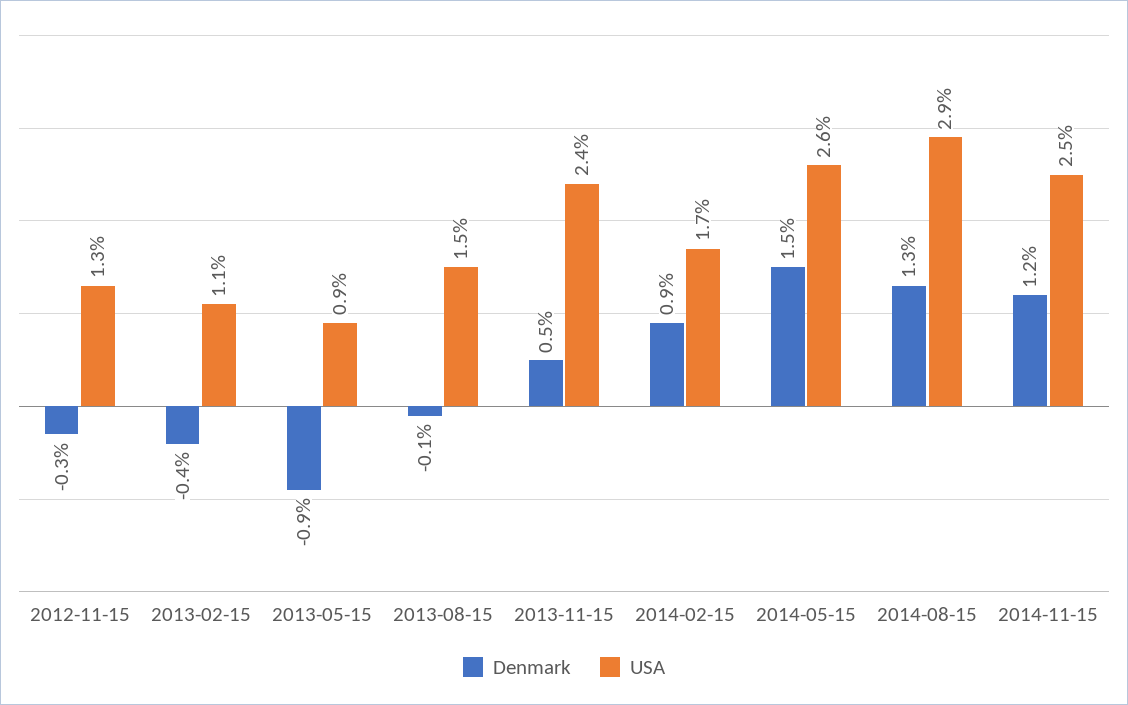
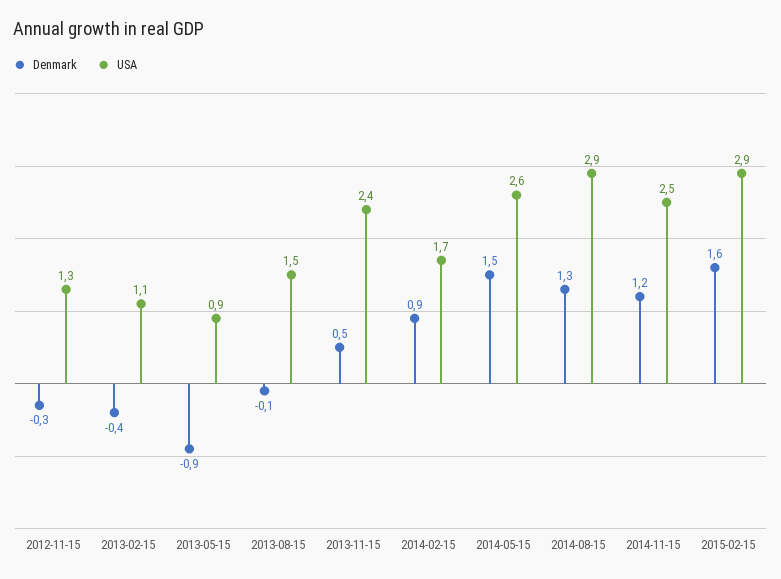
Denmark, 2015-02-15: none -> 1.6
USA, 2015-02-15: none -> 2.9

